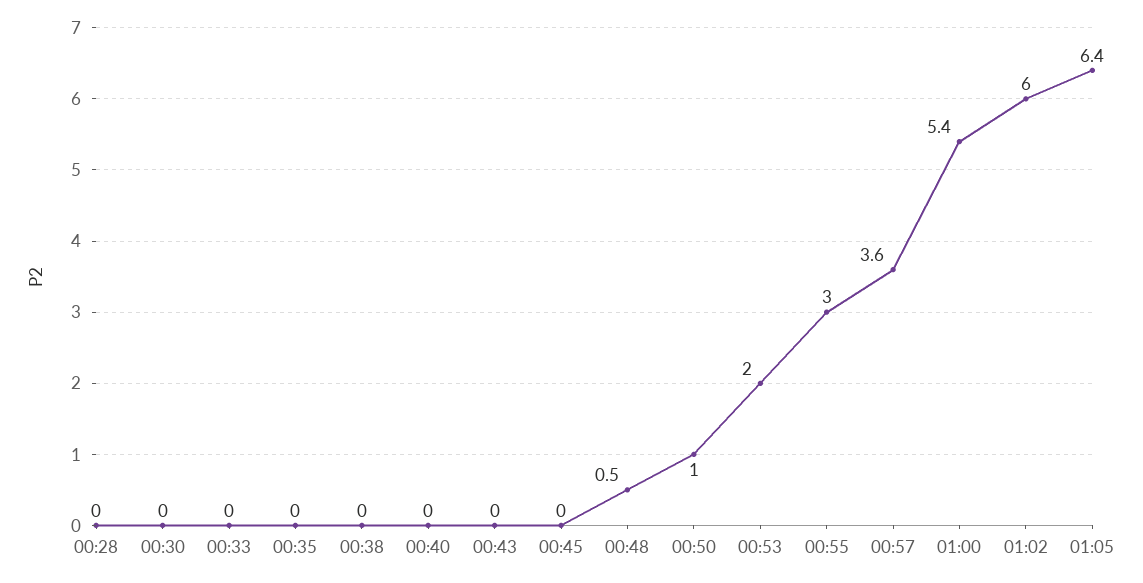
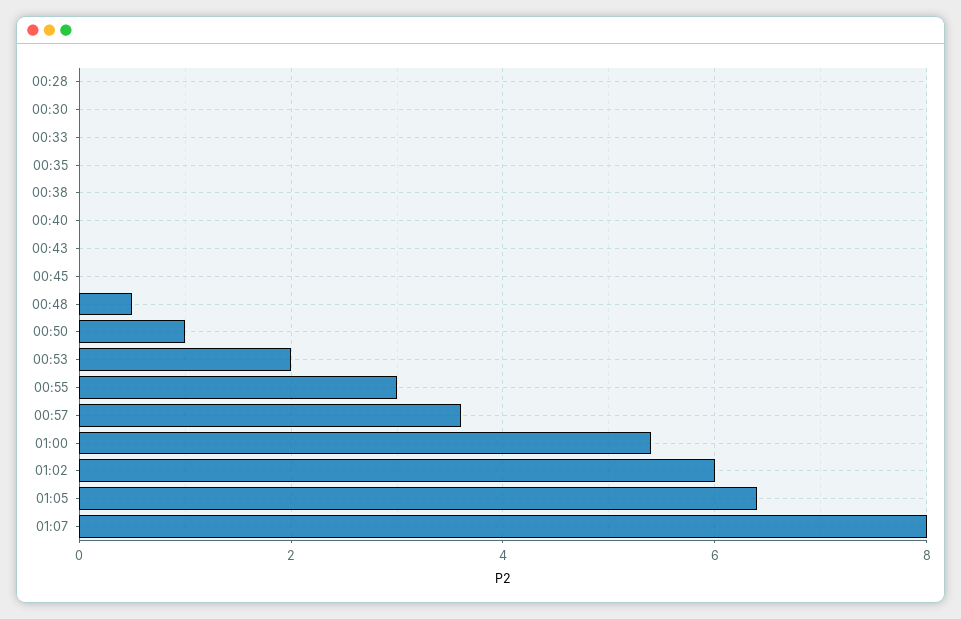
01:07: none -> 8

